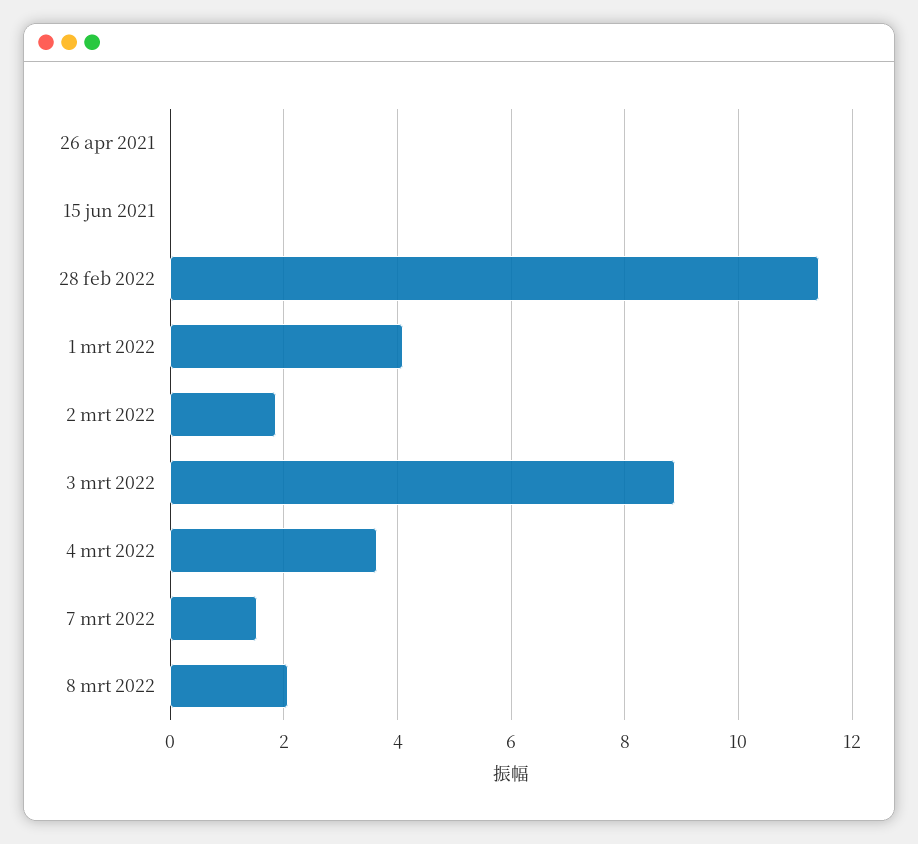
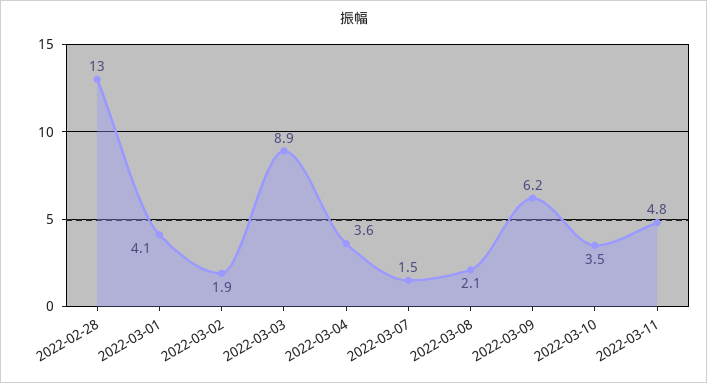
26 apr 2021: 0 -> none
15 jun 2021: 0 -> none
28 feb 2022: 11.4 -> 13
2022-03-09: none -> 6.2
2022-03-10: none -> 3.5
2022-03-11: none -> 4.8

